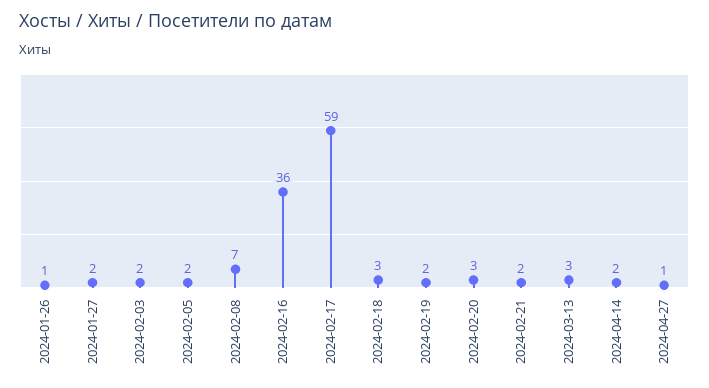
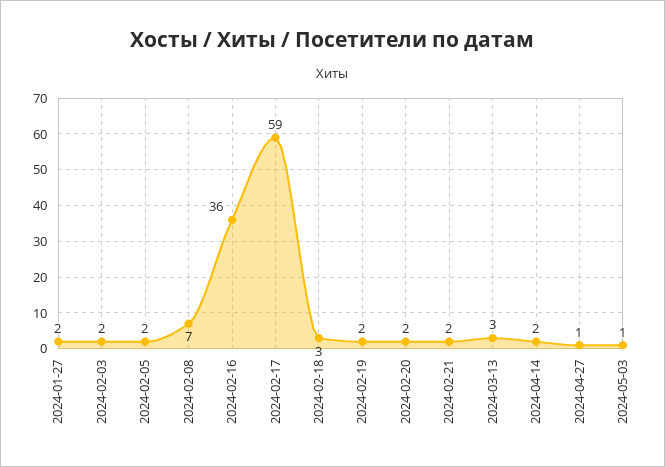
2024-01-26: 1 -> none
2024-02-20: 3 -> 2
2024-05-03: none -> 1

